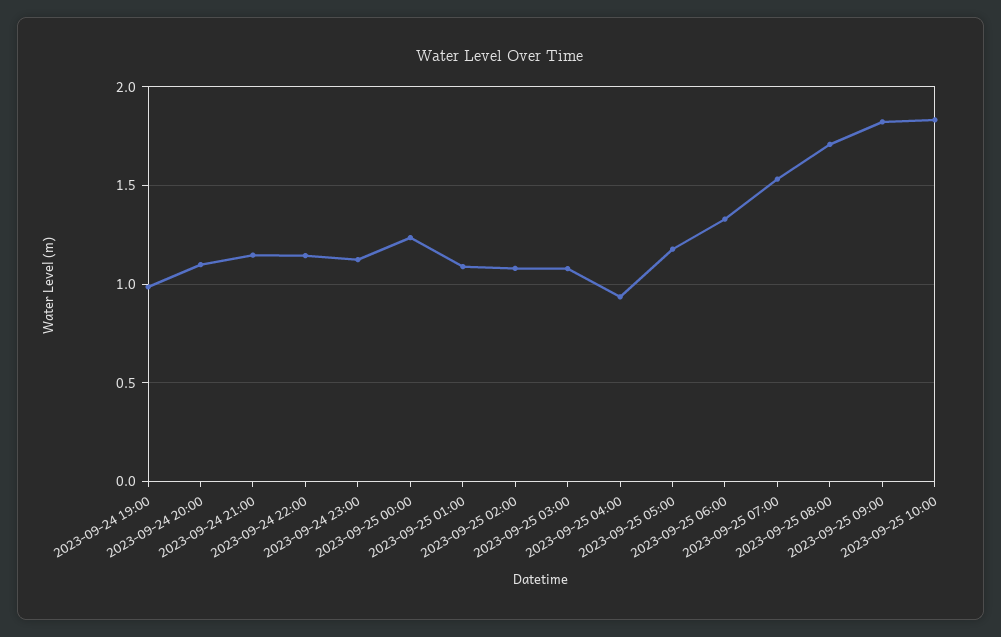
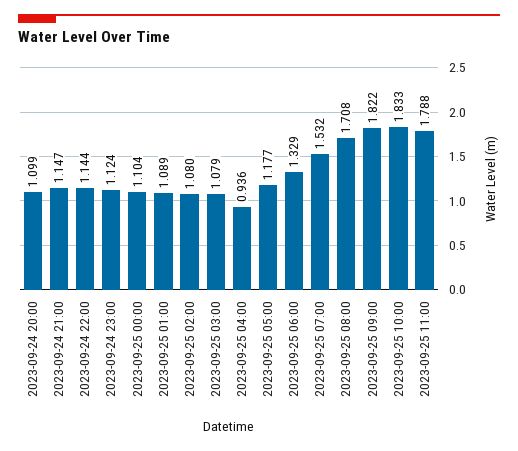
2023-09-24 19:00: 1 -> none
2023-09-25 00:00: 1.25 -> 1.104
2023-09-25 11:00: none -> 1.788

